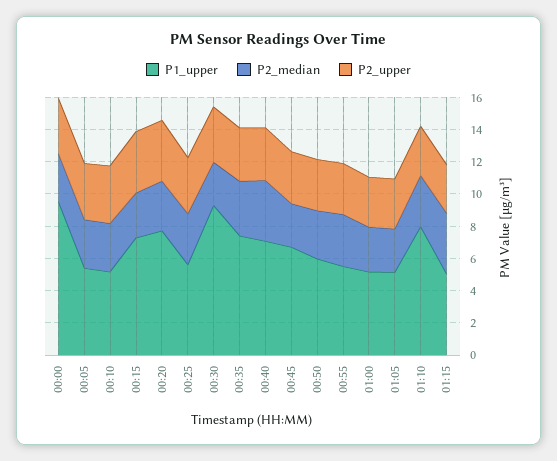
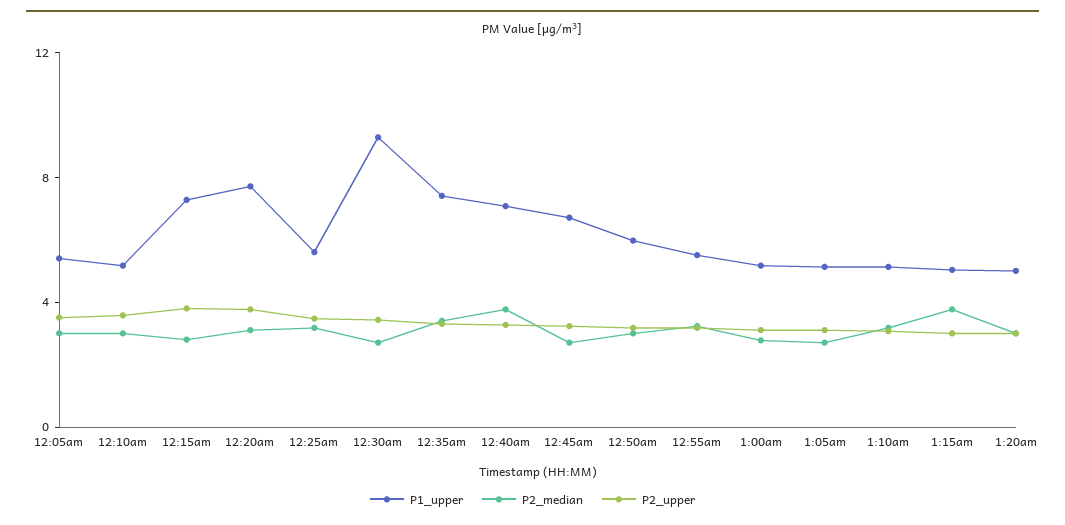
P1_upper, 00:00: 9.5 -> none
P2_median, 00:00: 3 -> none
P2_upper, 00:00: 3.5 -> none
P1_upper, 01:10: 8 -> 5
P1_upper, 1:20am: none -> 5
P2_median, 1:20am: none -> 3
P2_upper, 1:20am: none -> 3

